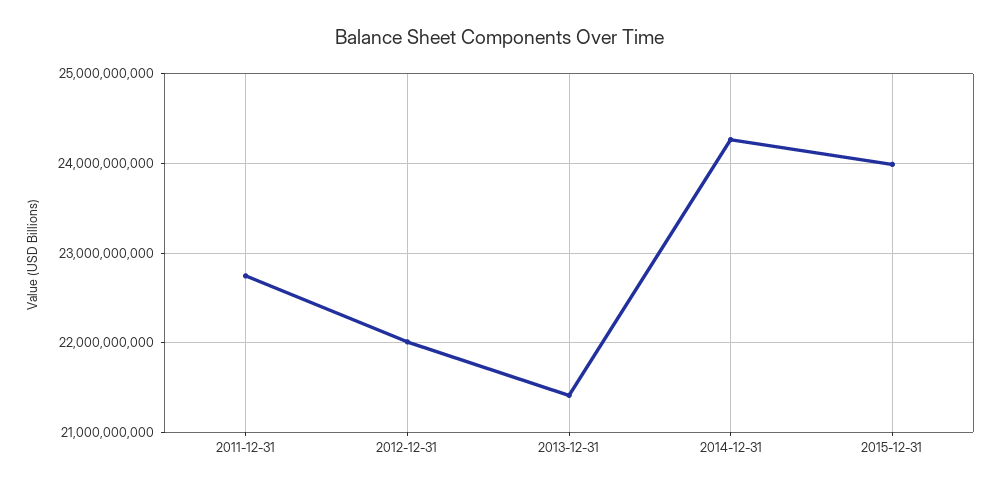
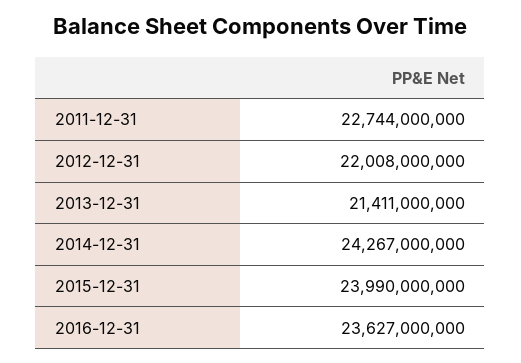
2016-12-31: none -> 23627000000

